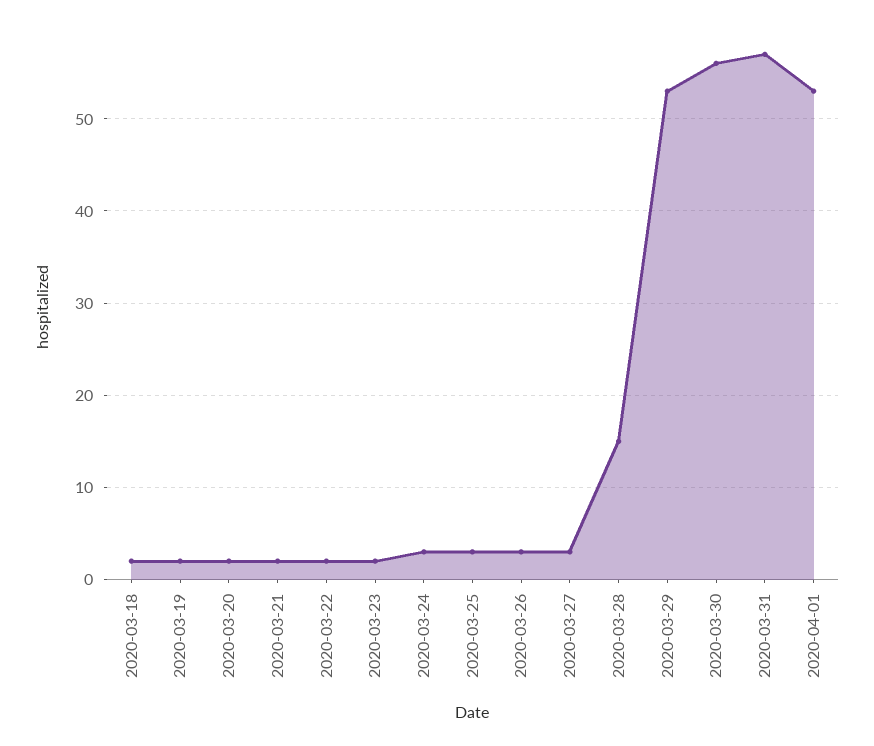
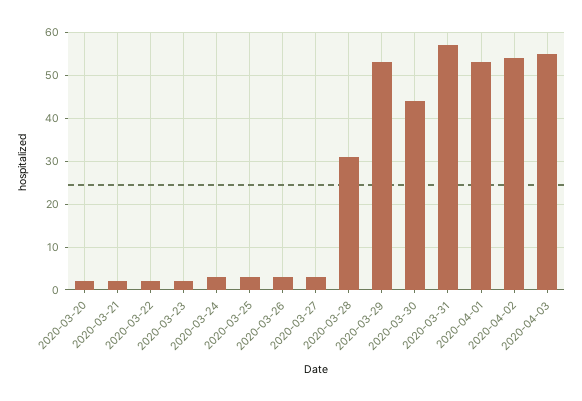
2020-03-18: 2 -> none
2020-03-19: 2 -> none
2020-03-28: 15 -> 30
2020-03-30: 56 -> 45
2020-04-02: none -> 55
2020-04-03: none -> 55

